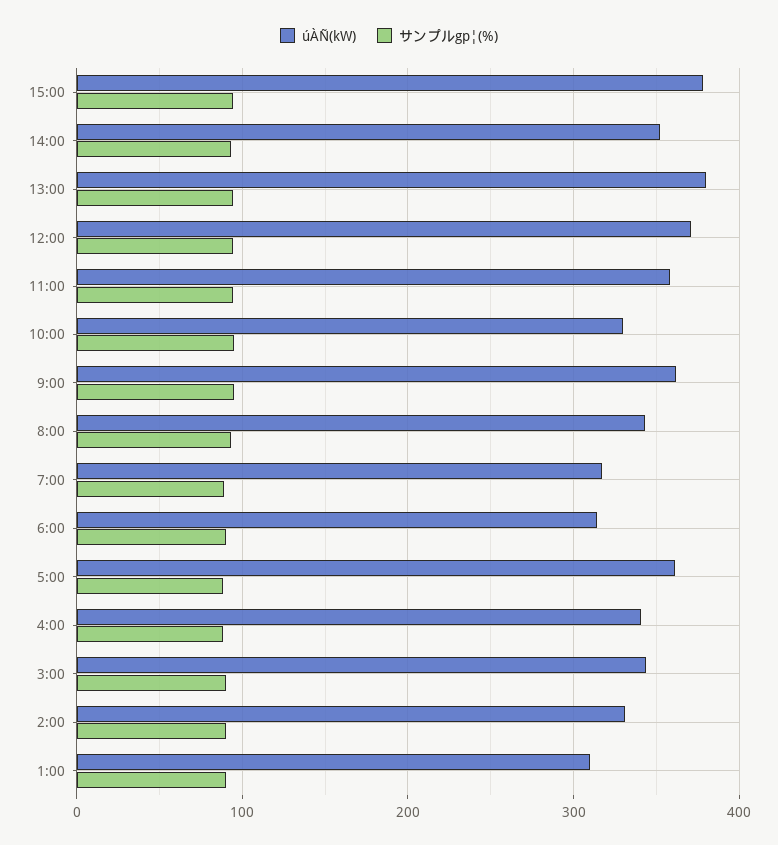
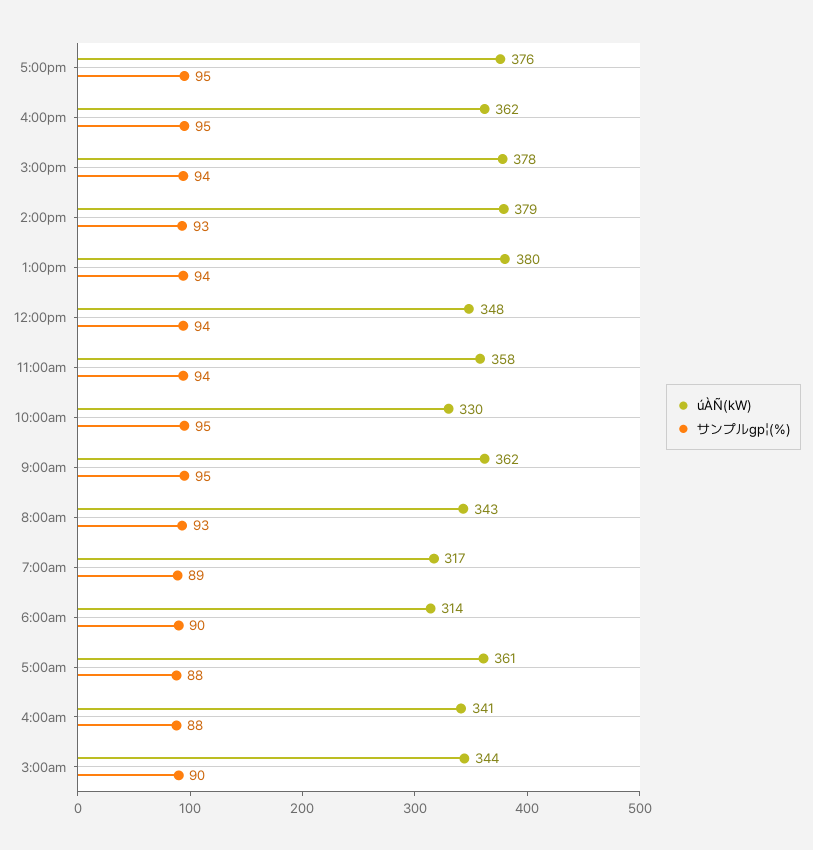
úÀÑ(kW), 14:00: 350 -> 379
úÀÑ(kW), 12:00: 370 -> 348
úÀÑ(kW), 2:00: 330 -> none
サンプルgp¦(%), 2:00: 90 -> none
úÀÑ(kW), 1:00: 310 -> none
サンプルgp¦(%), 1:00: 90 -> none
úÀÑ(kW), 5:00pm: none -> 376
サンプルgp¦(%), 5:00pm: none -> 95
úÀÑ(kW), 4:00pm: none -> 362
サンプルgp¦(%), 4:00pm: none -> 95

